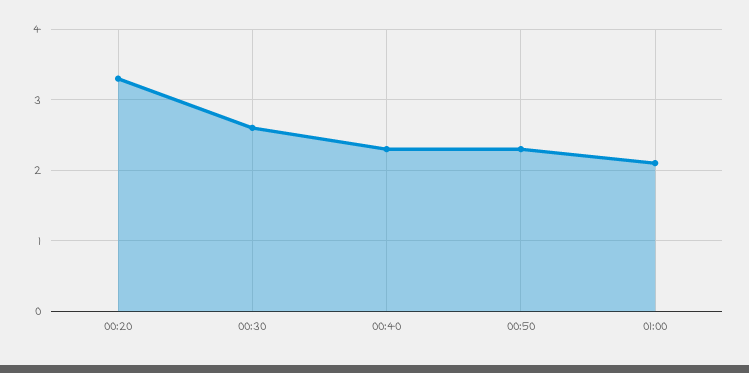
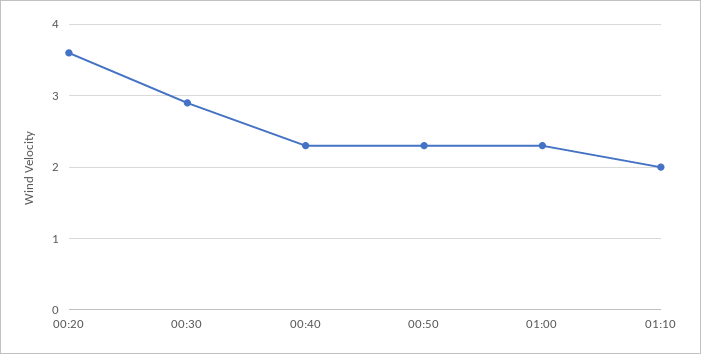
00:20: 3.3 -> 3.6
00:30: 2.6 -> 2.9
01:00: 2.1 -> 2.3
01:10: none -> 2

